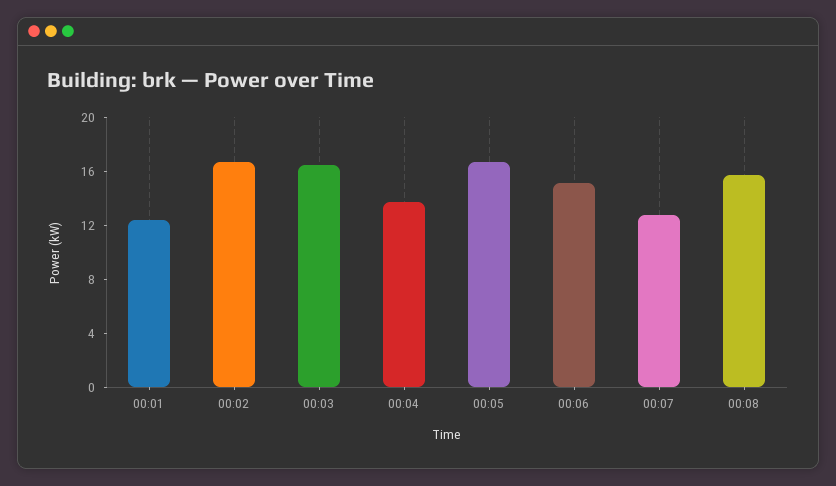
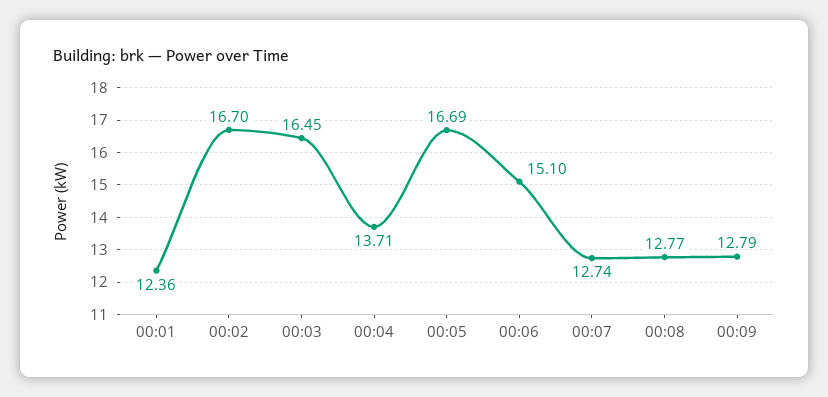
00:08: 16 -> 12.77
00:09: none -> 12.79

